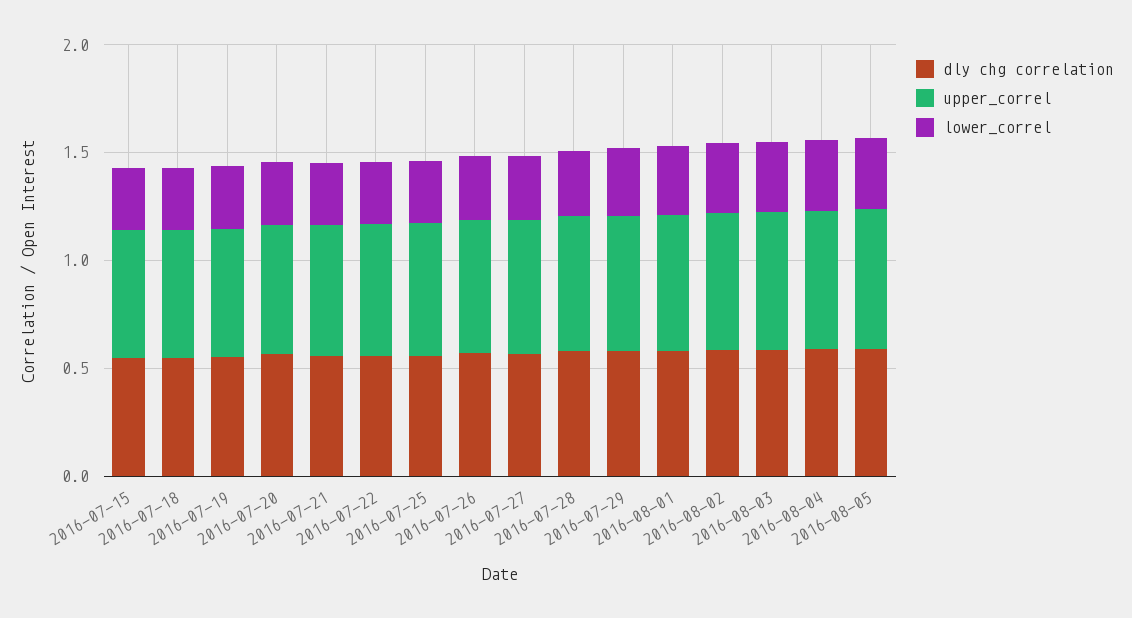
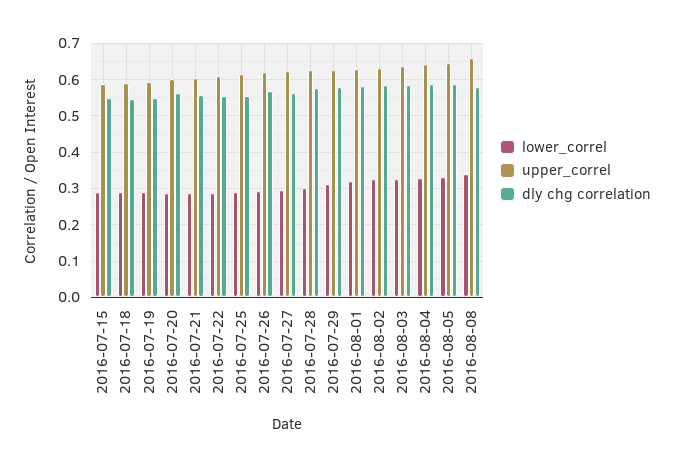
lower_correl, 2016-08-08: none -> 0.34
upper_correl, 2016-08-08: none -> 0.66
dly chg correlation, 2016-08-08: none -> 0.58

